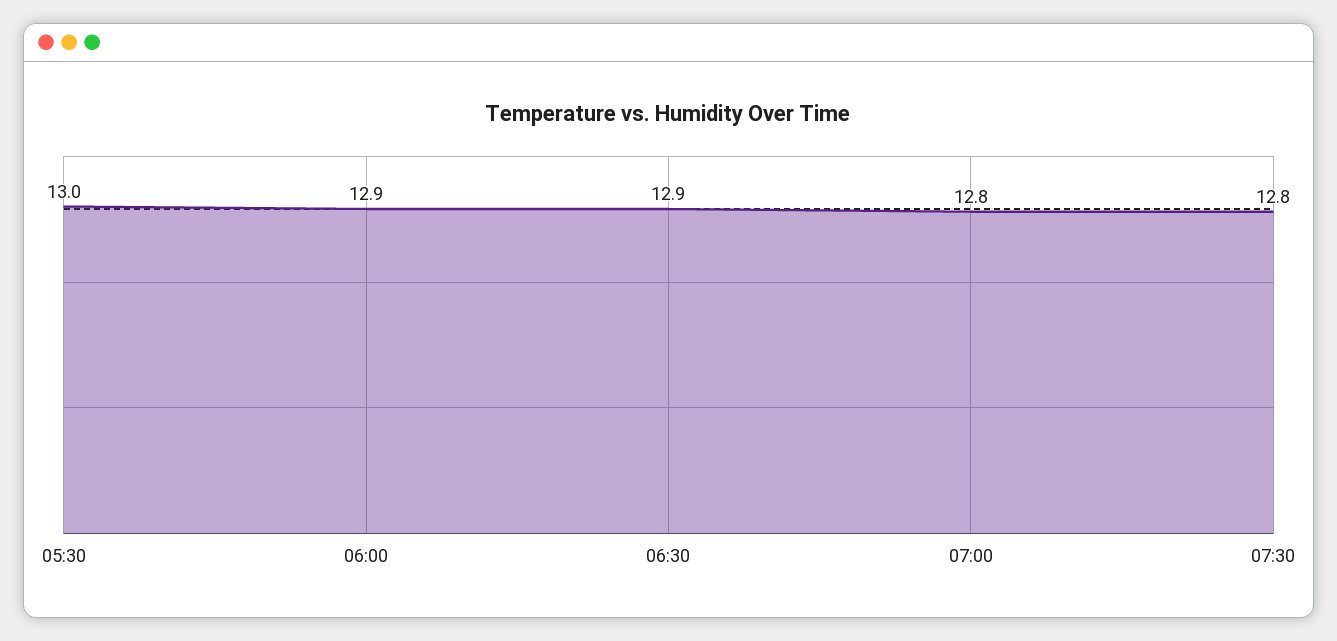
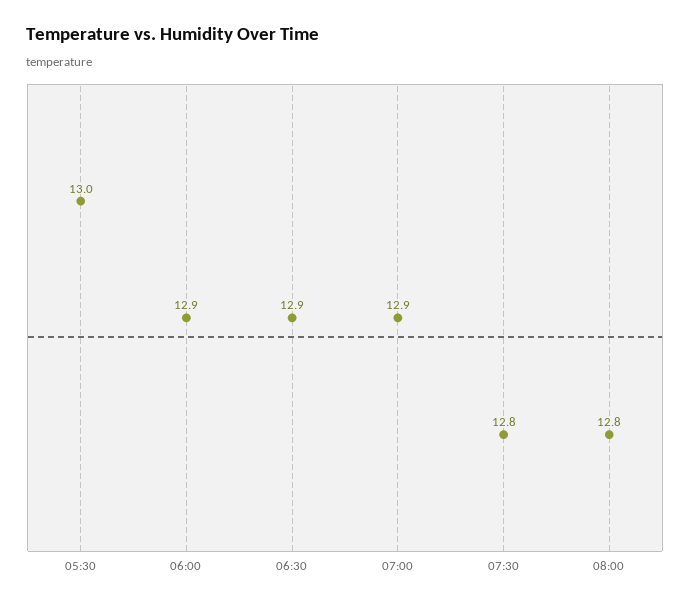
07:00: 12.8 -> 12.9
08:00: none -> 12.8

